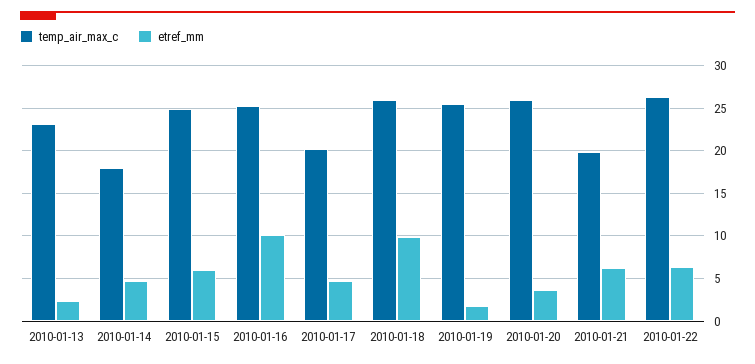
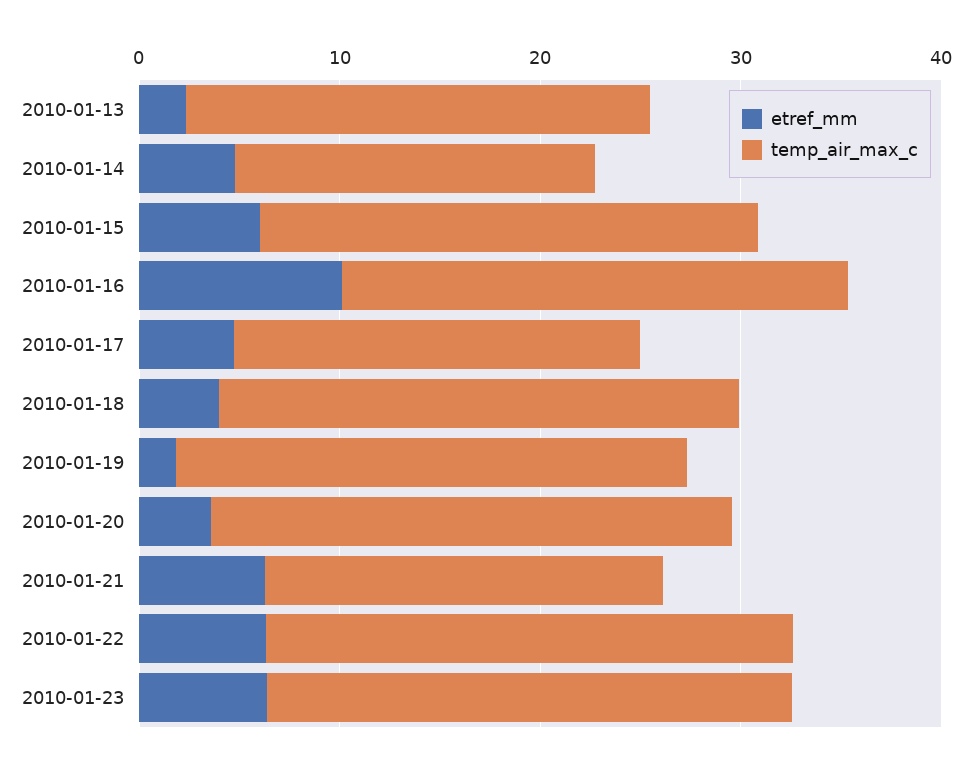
etref_mm, 2010-01-18: 10 -> 4
etref_mm, 2010-01-23: none -> 6
temp_air_max_c, 2010-01-23: none -> 26

